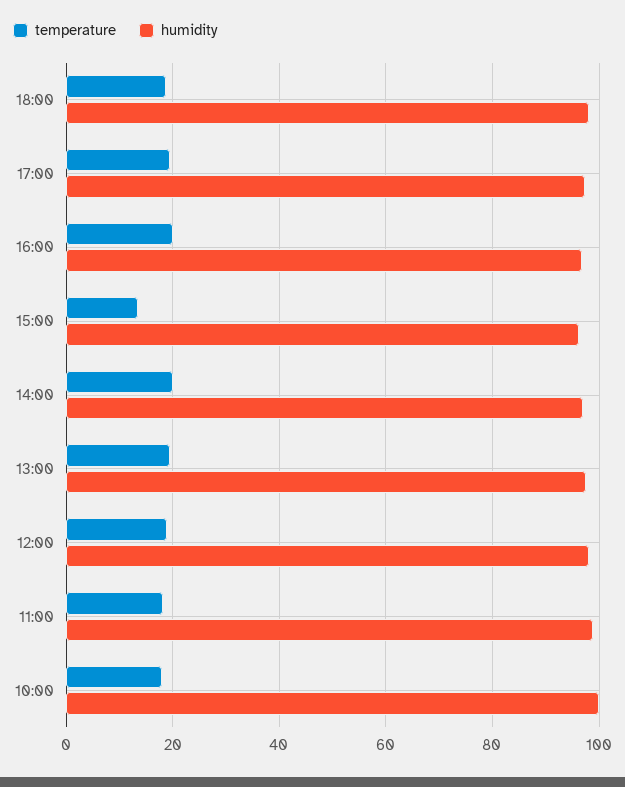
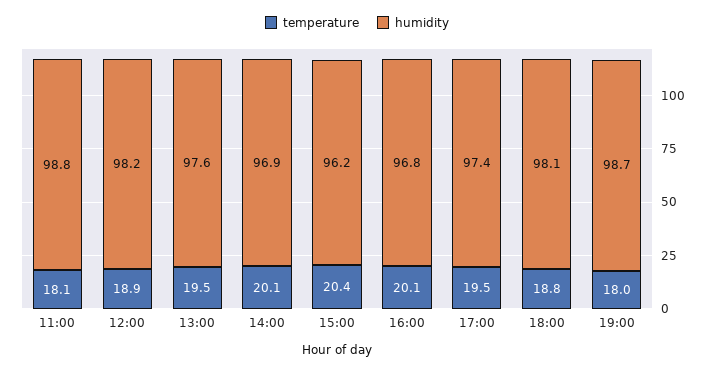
temperature, 15:00: 14 -> 20.4
temperature, 10:00: 18 -> none
humidity, 10:00: 100 -> none
temperature, 19:00: none -> 18
humidity, 19:00: none -> 98.7

